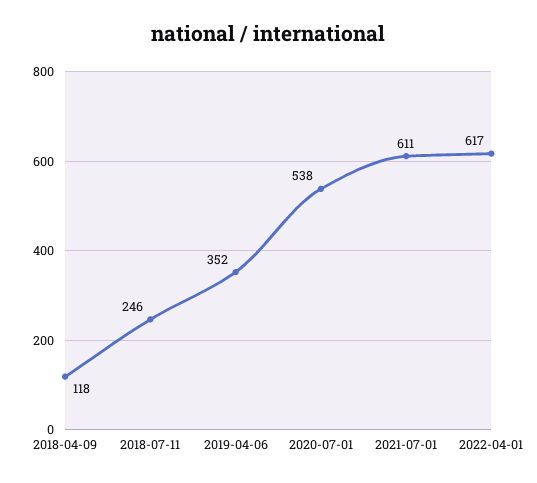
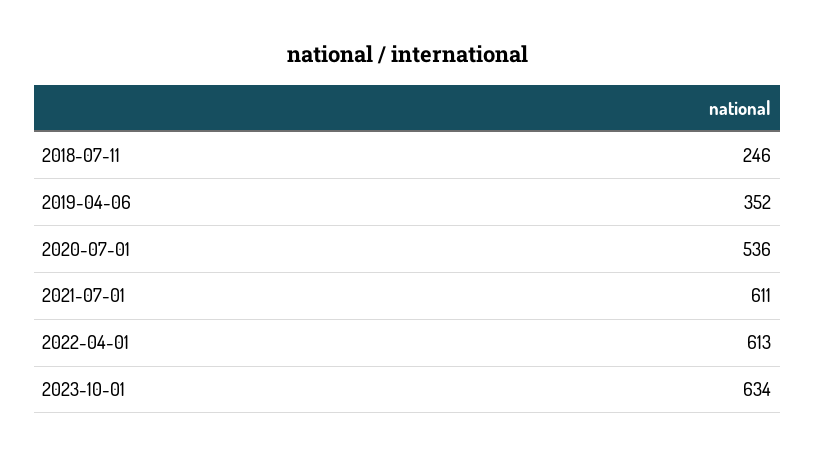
2018-04-09: 118 -> none
2020-07-01: 538 -> 536
2022-04-01: 617 -> 613
2023-10-01: none -> 634

